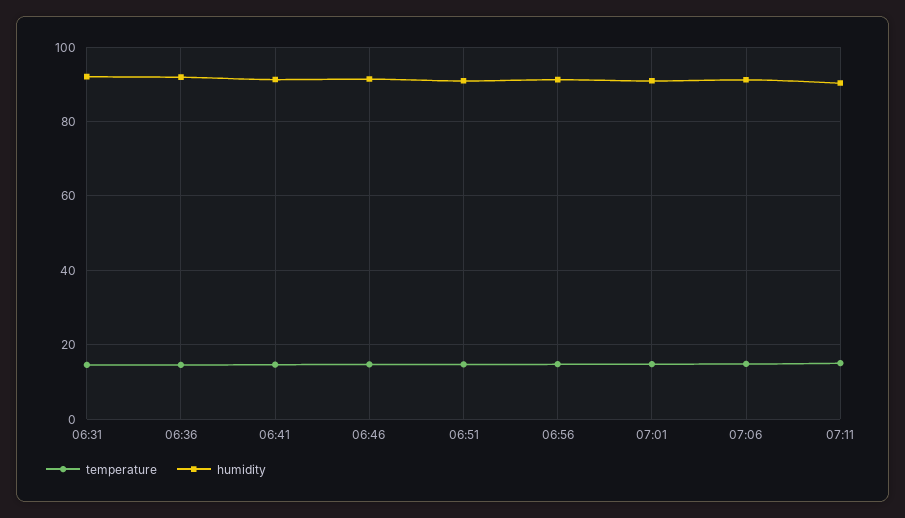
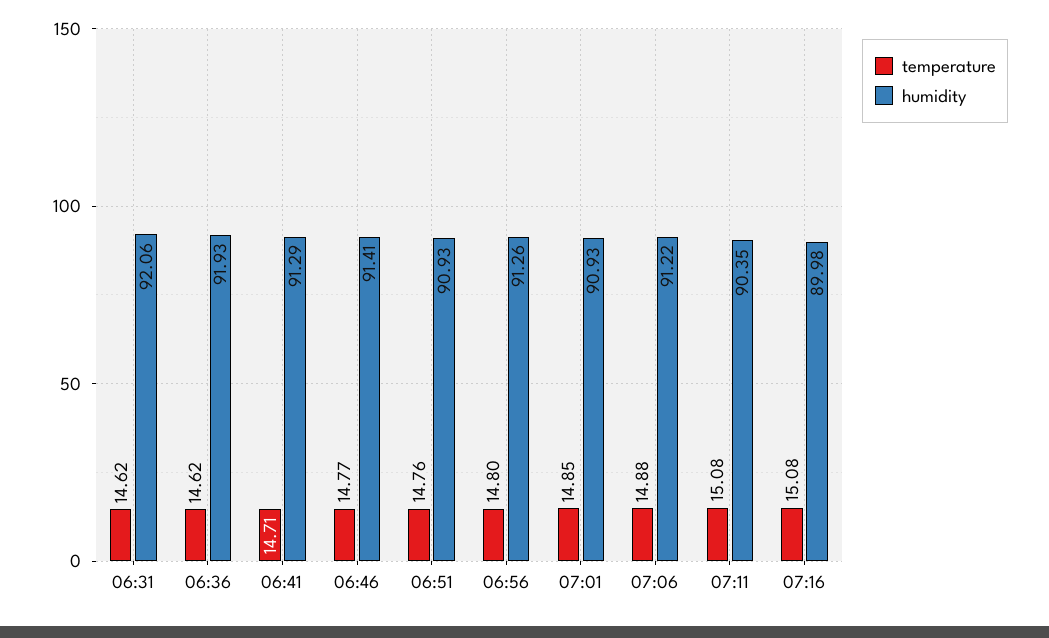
temperature, 07:16: none -> 15.08
humidity, 07:16: none -> 89.98

